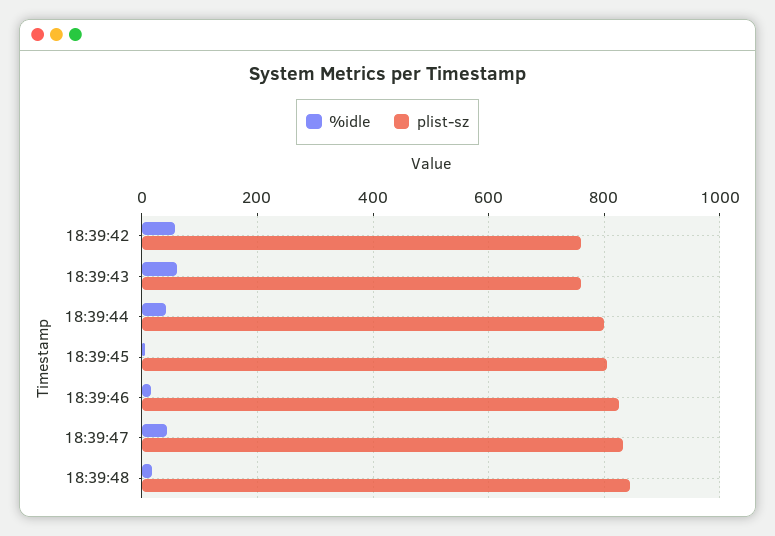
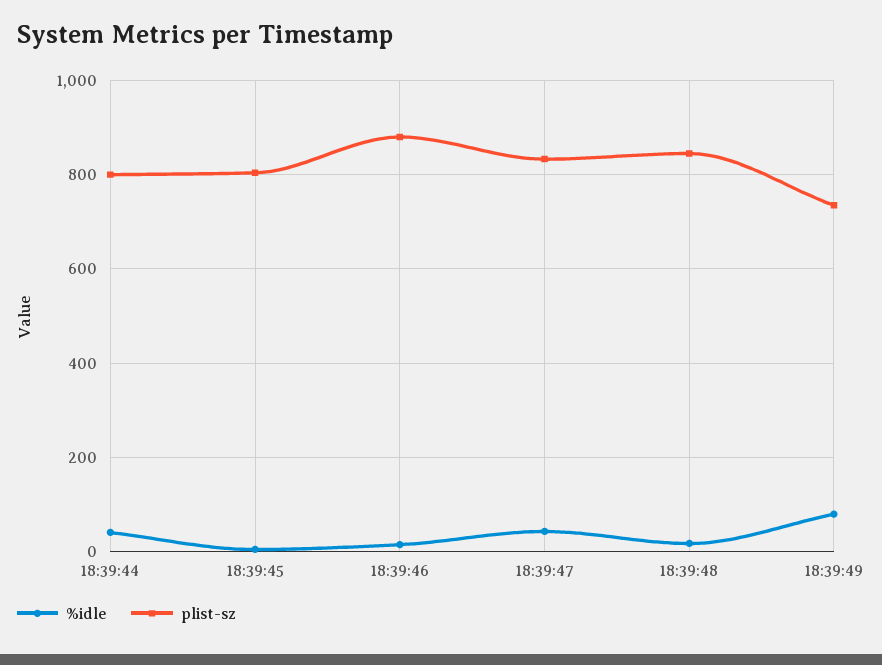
%idle, 18:39:42: 60 -> none
plist-sz, 18:39:42: 760 -> none
%idle, 18:39:43: 60 -> none
plist-sz, 18:39:43: 760 -> none
plist-sz, 18:39:46: 820 -> 880
%idle, 18:39:49: none -> 80
plist-sz, 18:39:49: none -> 740

